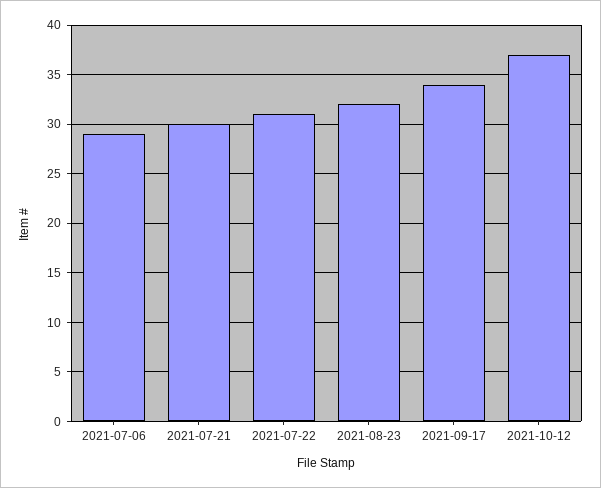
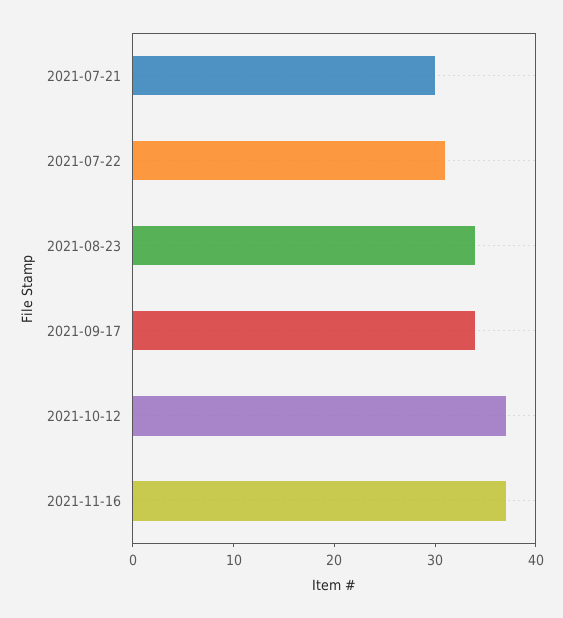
2021-07-06: 29 -> none
2021-08-23: 32 -> 34
2021-11-16: none -> 37

